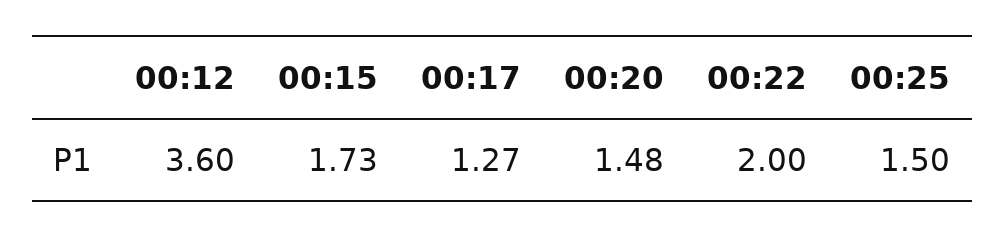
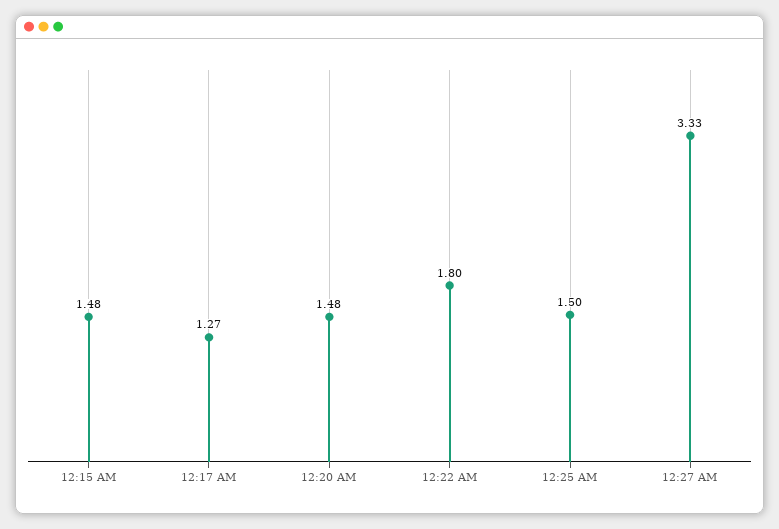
00:12: 3.6 -> none
00:15: 1.73 -> 1.48
00:22: 2 -> 1.8
12:27 AM: none -> 3.33

